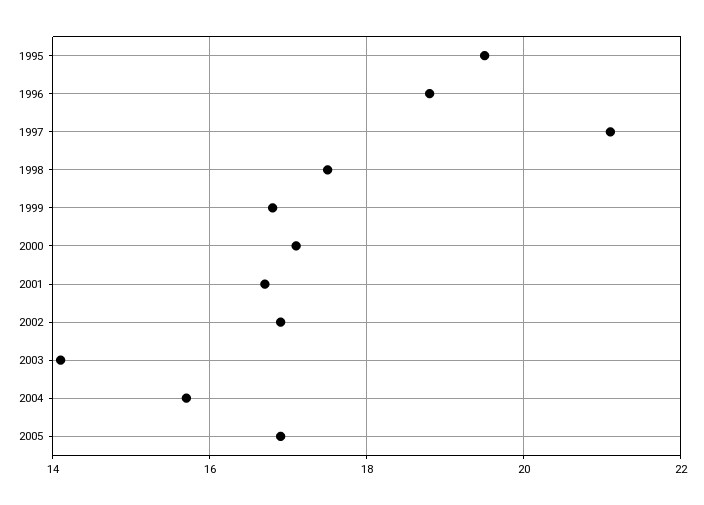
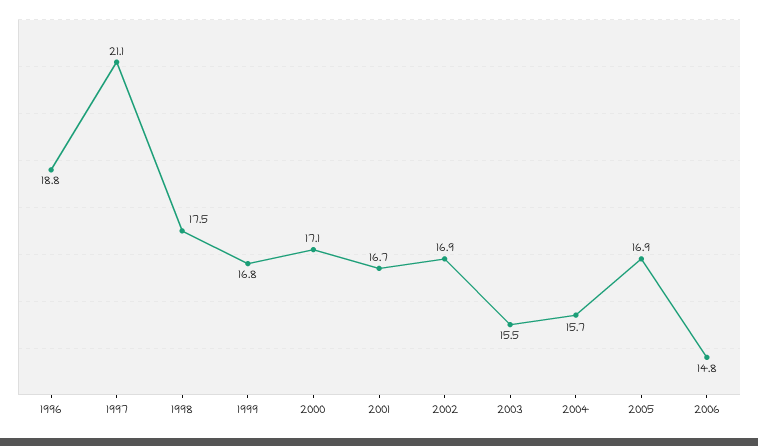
1995: 19.5 -> none
2003: 14 -> 15.5
2006: none -> 14.8

